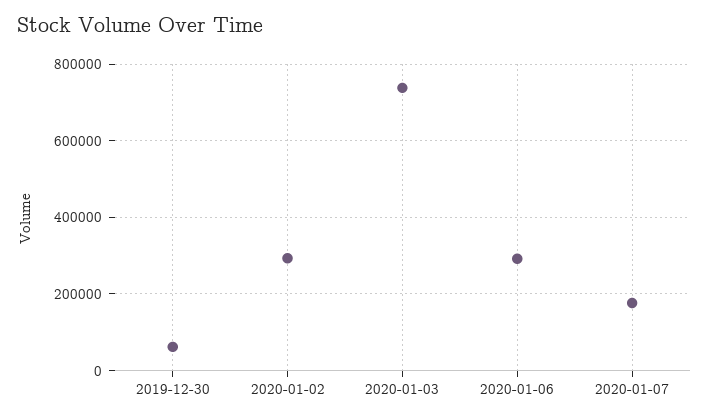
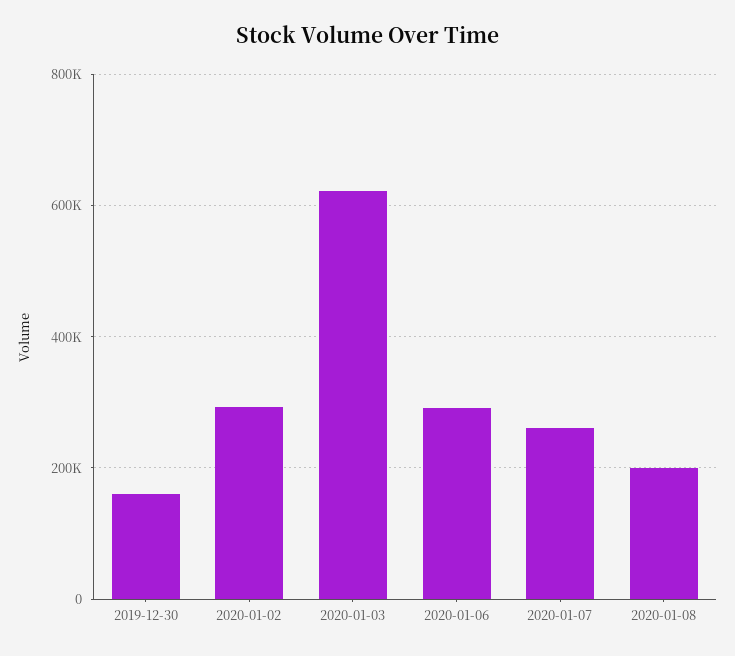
2019-12-30: 60000 -> 160000
2020-01-03: 740000 -> 620000
2020-01-07: 180000 -> 260000
2020-01-08: none -> 200000

